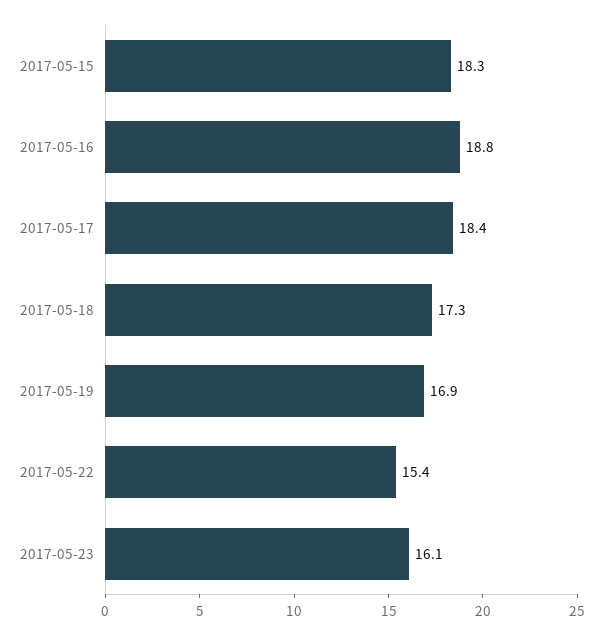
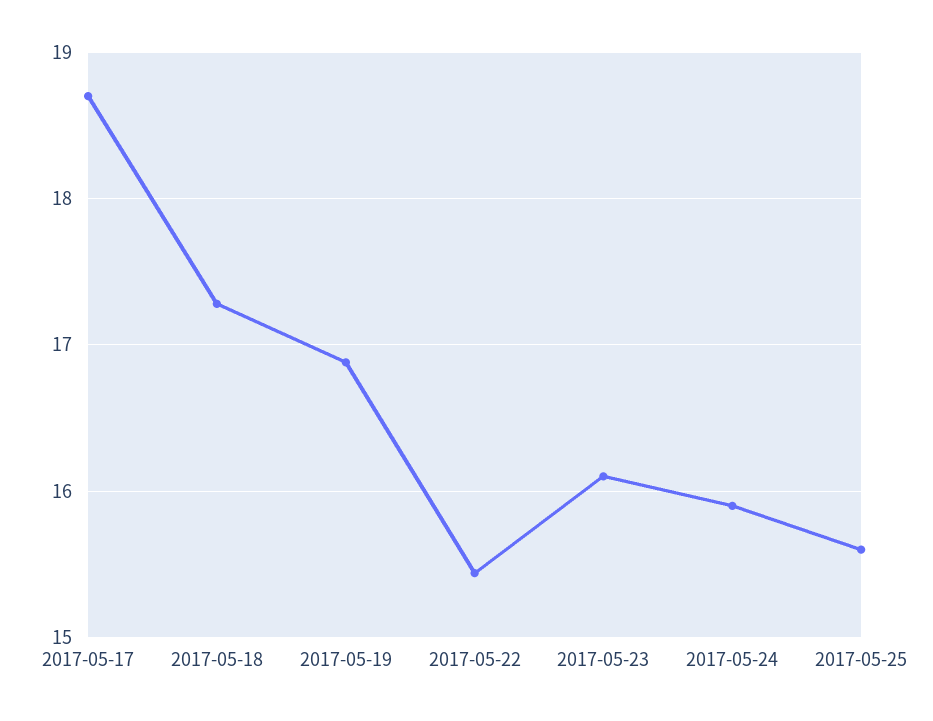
2017-05-15: 18.3 -> none
2017-05-16: 18.8 -> none
2017-05-17: 18.4 -> 18.7
2017-05-24: none -> 15.9
2017-05-25: none -> 15.6

